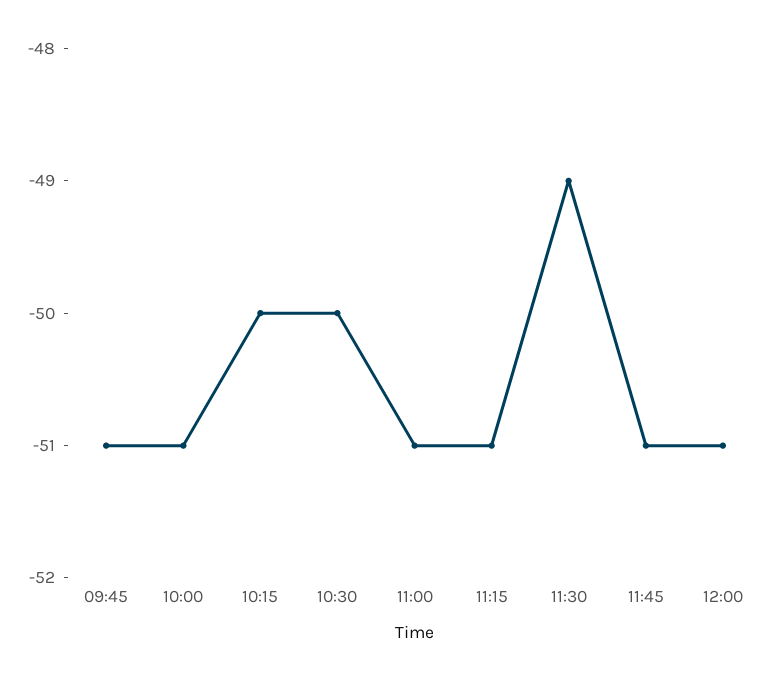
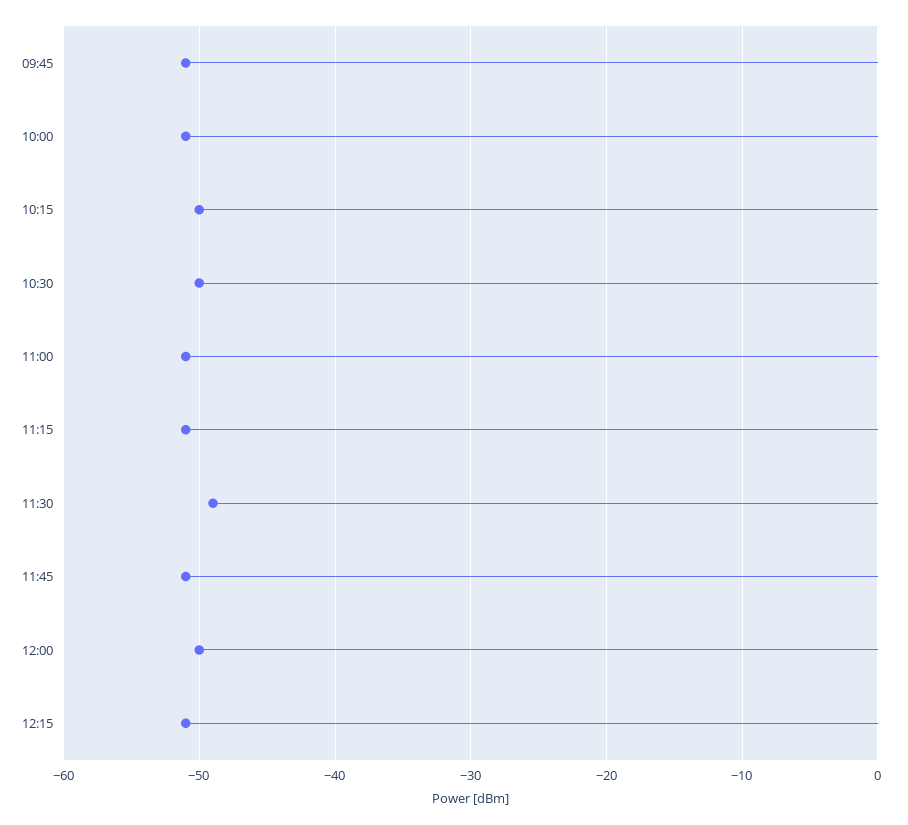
12:00: -51 -> -50
12:15: none -> -51

